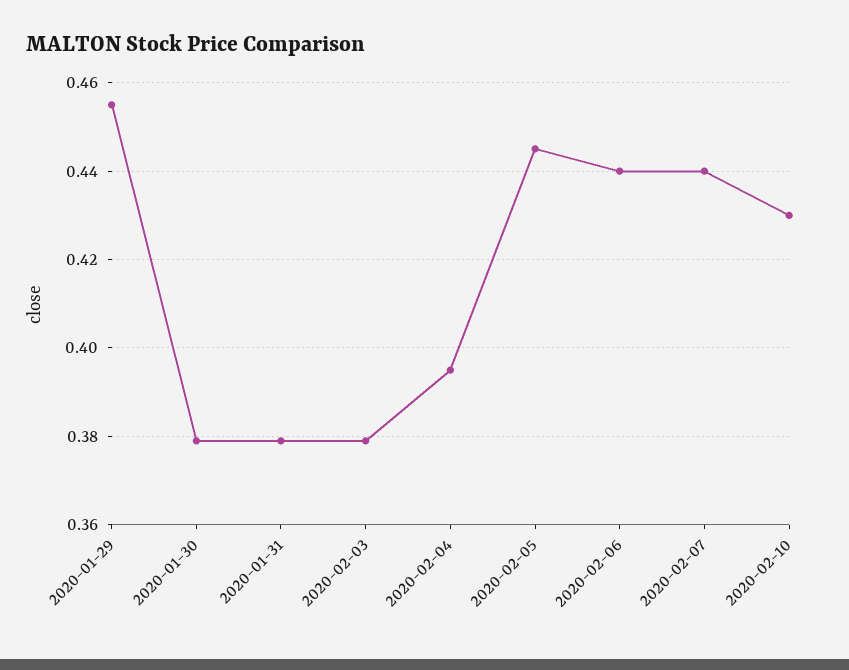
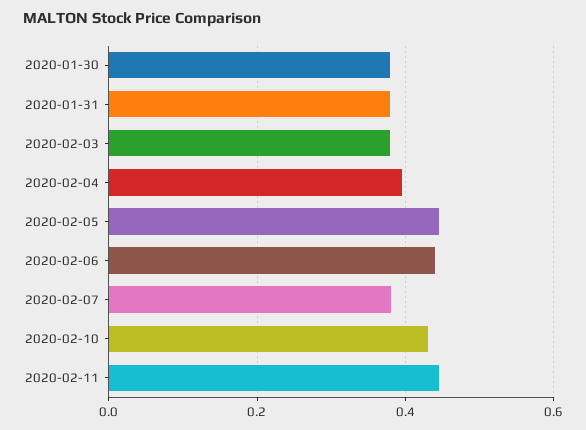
2020-01-29: 0.455 -> none
2020-02-07: 0.44 -> 0.38
2020-02-11: none -> 0.44

